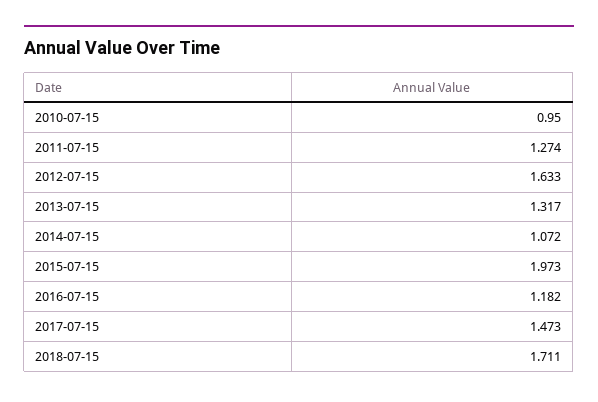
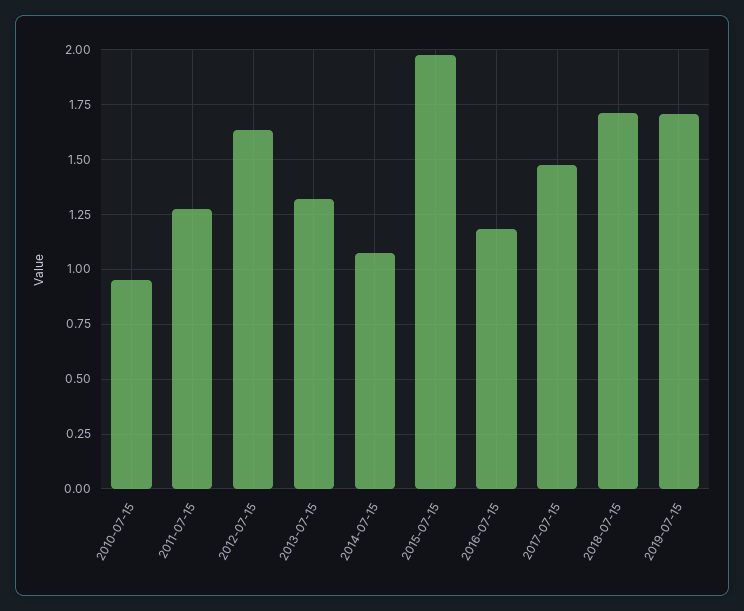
2019-07-15: none -> 1.7

